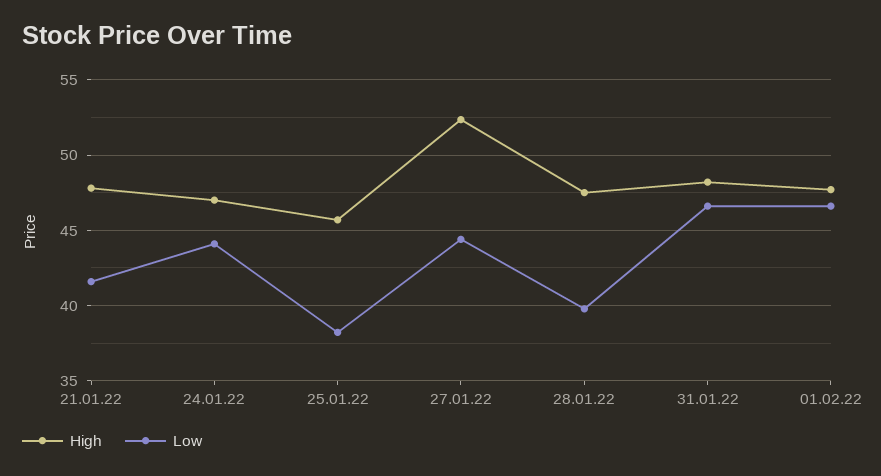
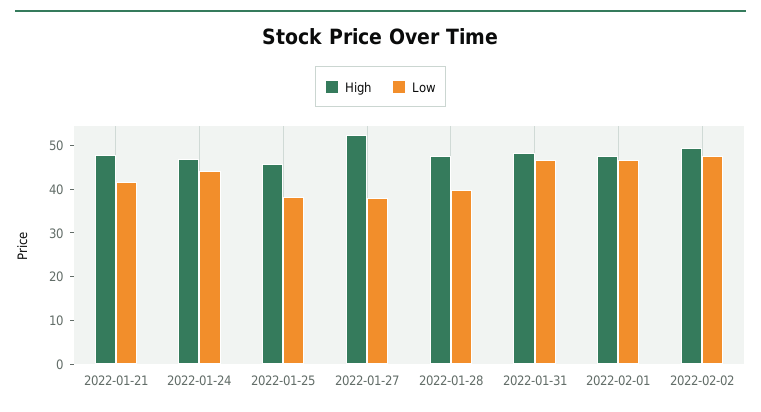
Low, 27.01.22: 44.5 -> 38
High, 2022-02-02: none -> 50
Low, 2022-02-02: none -> 48

